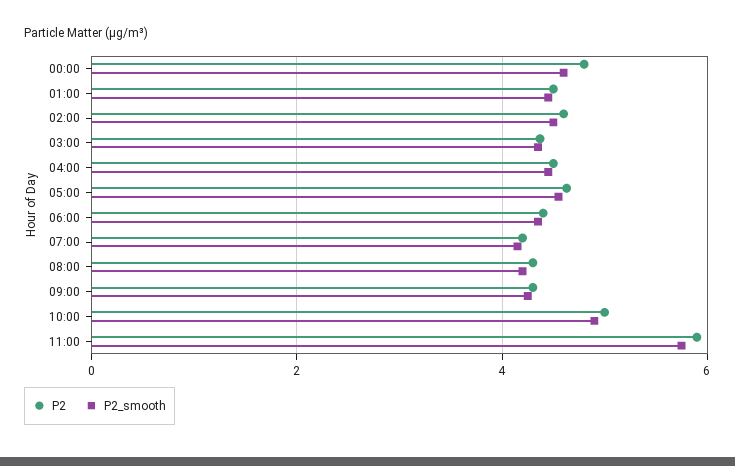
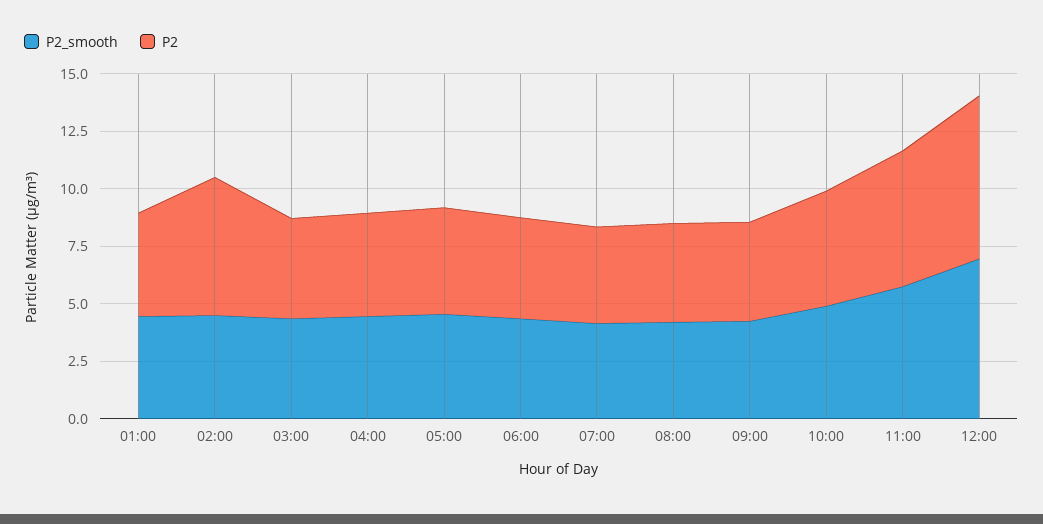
P2, 00:00: 4.8 -> none
P2_smooth, 00:00: 4.6 -> none
P2, 02:00: 4.6 -> 6
P2_smooth, 12:00: none -> 7
P2, 12:00: none -> 7

